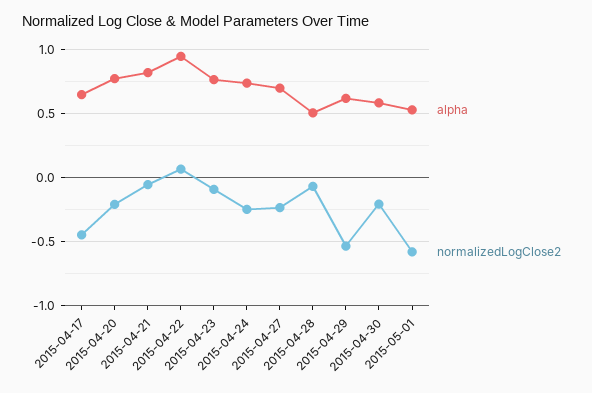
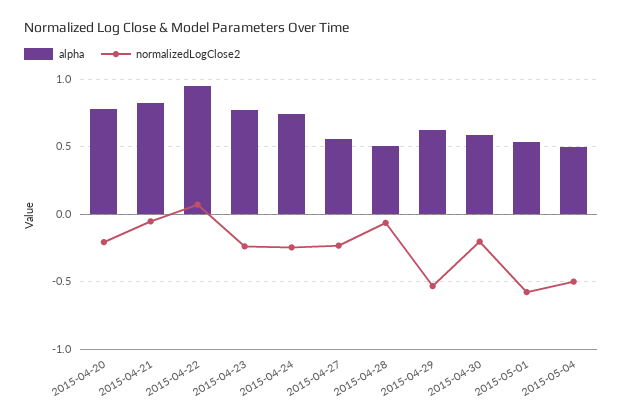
alpha, 2015-04-17: 0.65 -> none
normalizedLogClose2, 2015-04-17: -0.45 -> none
normalizedLogClose2, 2015-04-23: -0.1 -> -0.25
alpha, 2015-04-27: 0.7 -> 0.55
alpha, 2015-05-04: none -> 0.5
normalizedLogClose2, 2015-05-04: none -> -0.5

